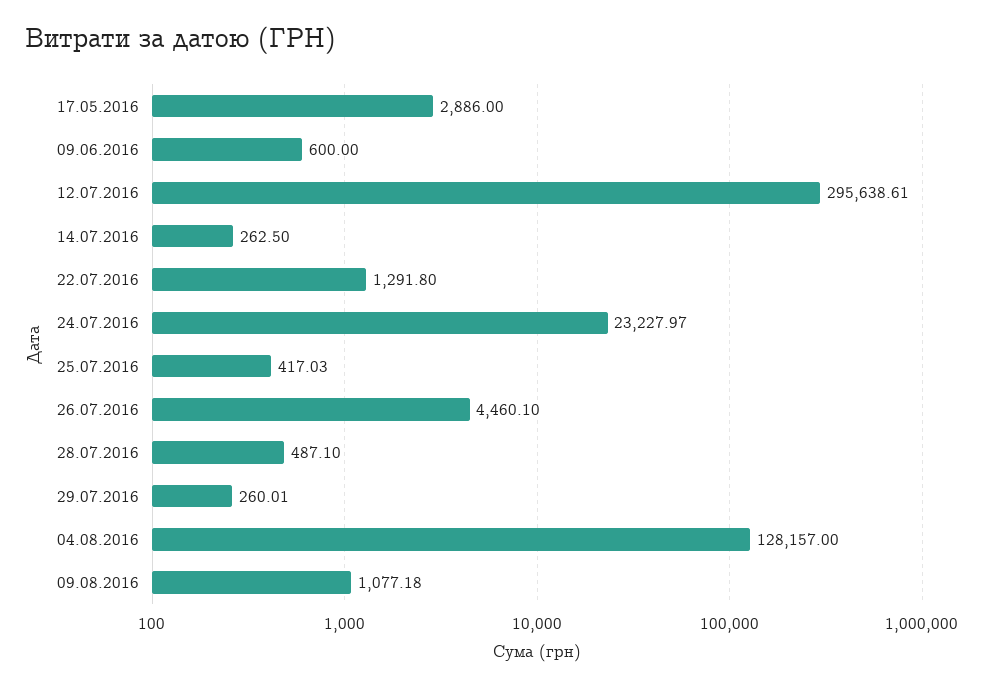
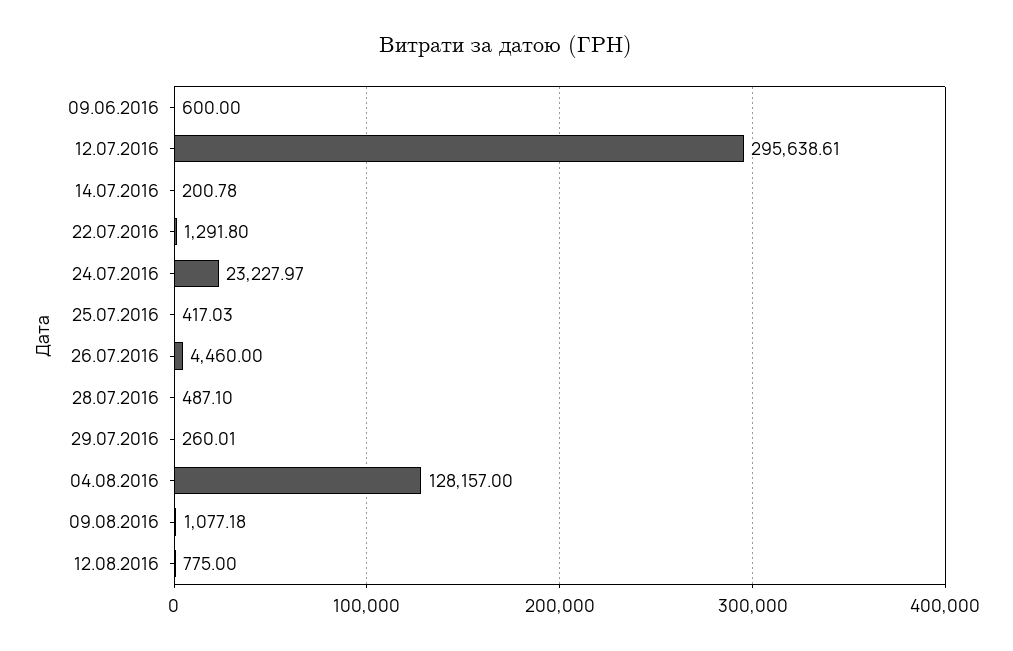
17.05.2016: 2886 -> none
14.07.2016: 262.5 -> 200.78
26.07.2016: 4460.1 -> 4460
12.08.2016: none -> 775

